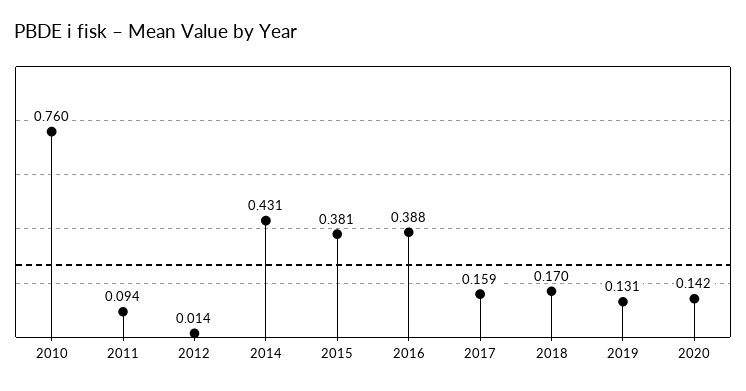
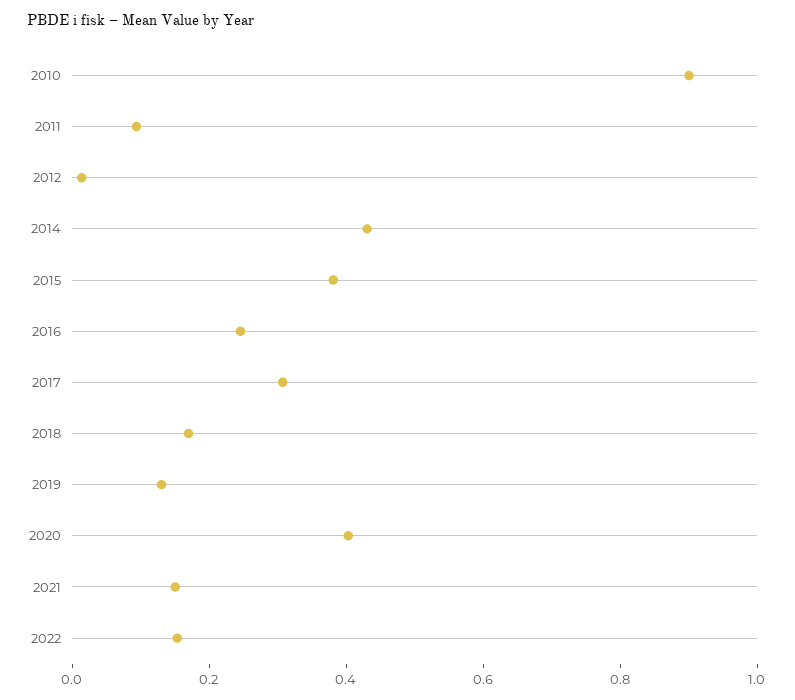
2010: 0.76 -> 0.9
2016: 0.388 -> 0.25
2017: 0.159 -> 0.3
2020: 0.142 -> 0.4
2021: none -> 0.15
2022: none -> 0.15

